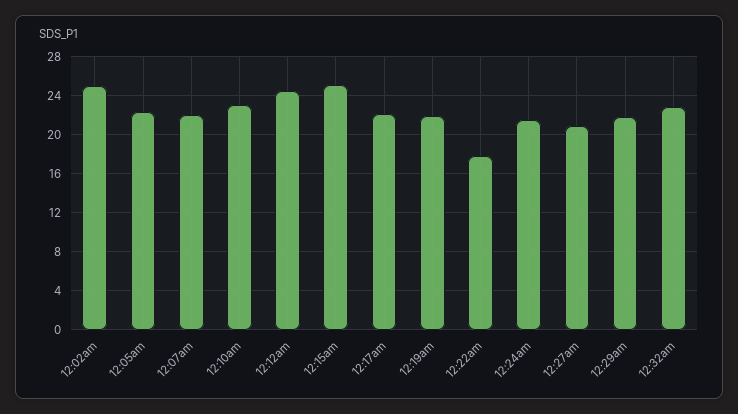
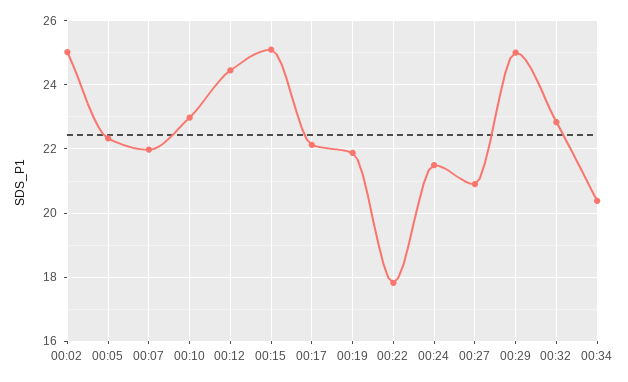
12:29am: 22 -> 25
00:34: none -> 20.4

